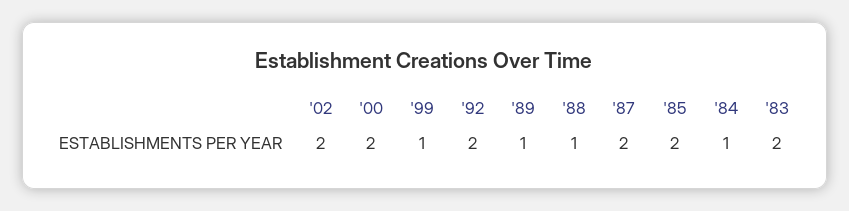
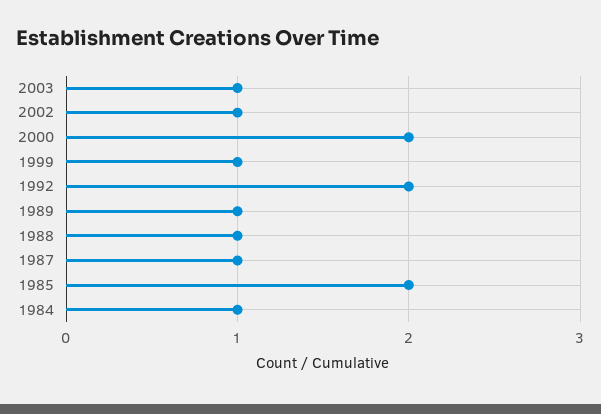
'02: 2 -> 1
'87: 2 -> 1
'83: 2 -> none
2003: none -> 1

